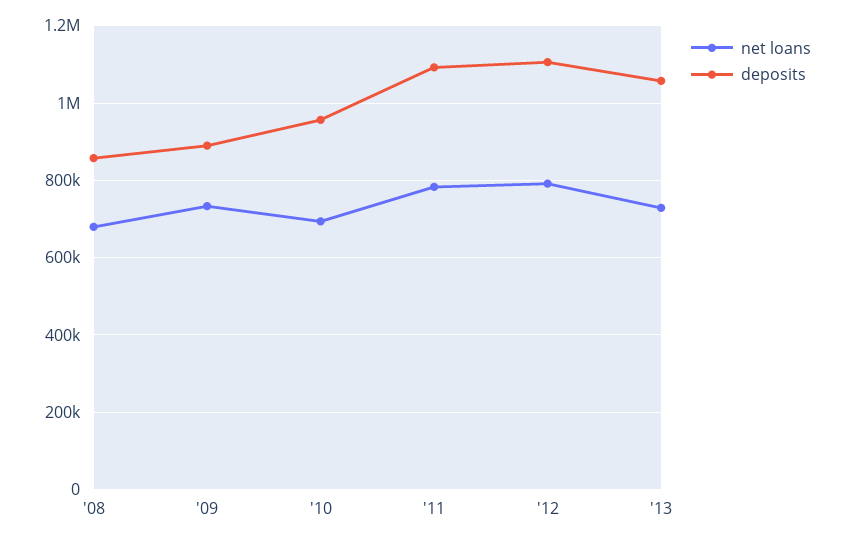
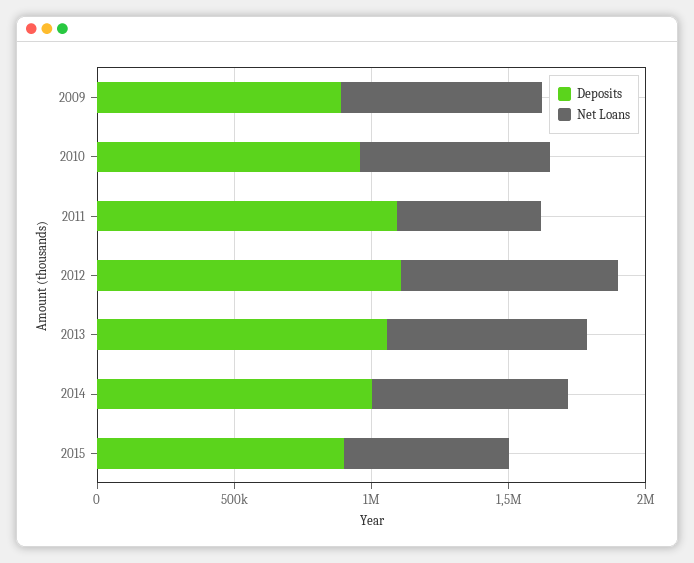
net loans, '08: 680000 -> none
deposits, '08: 860000 -> none
net loans, '11: 780000 -> 500000
deposits, 2014: none -> 1000000
net loans, 2014: none -> 700000
deposits, 2015: none -> 900000
net loans, 2015: none -> 600000

